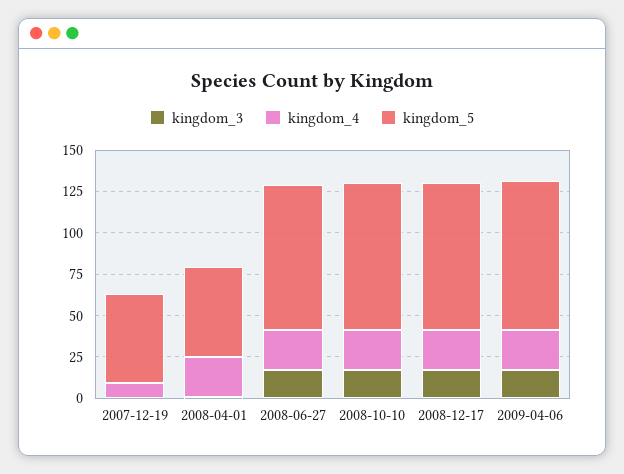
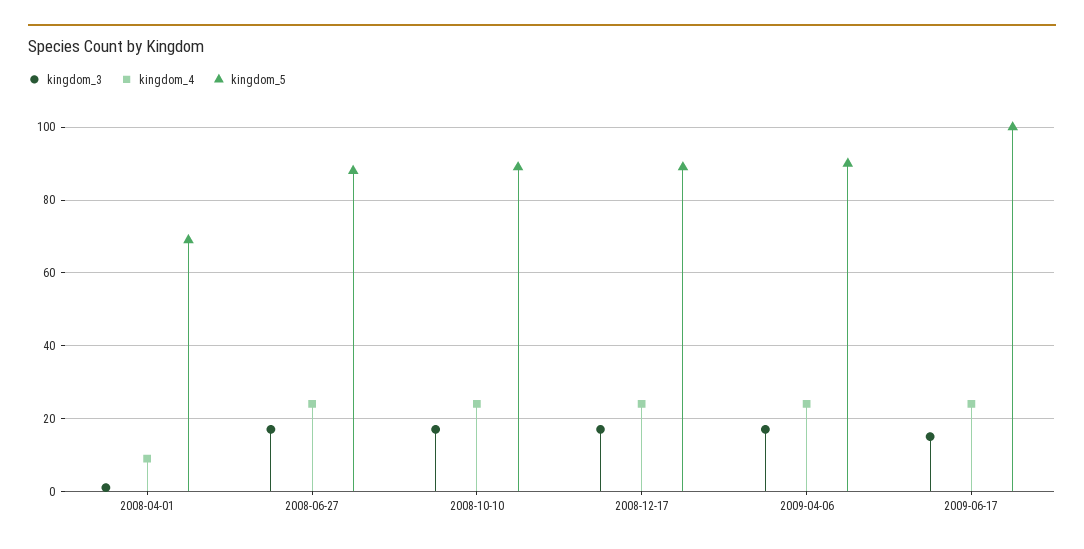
kingdom_3, 2007-12-19: 0 -> none
kingdom_4, 2007-12-19: 10 -> none
kingdom_5, 2007-12-19: 55 -> none
kingdom_4, 2008-04-01: 25 -> 10
kingdom_5, 2008-04-01: 55 -> 70
kingdom_3, 2009-06-17: none -> 15
kingdom_4, 2009-06-17: none -> 25
kingdom_5, 2009-06-17: none -> 100

